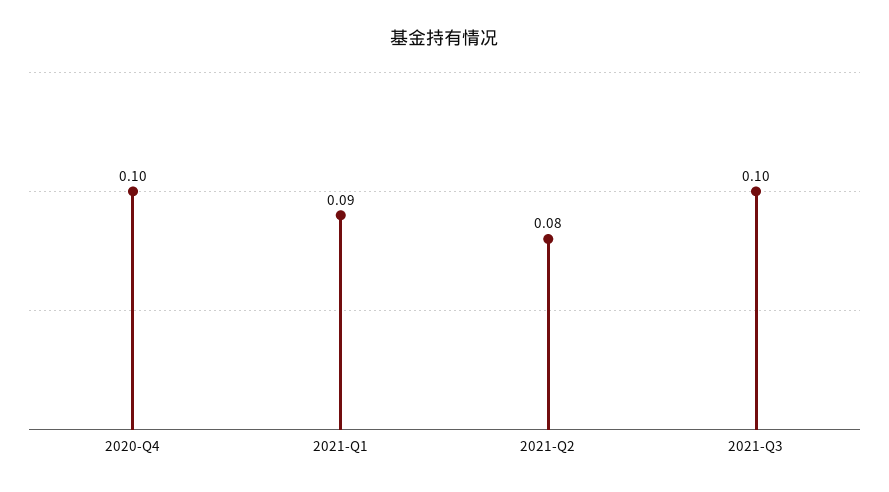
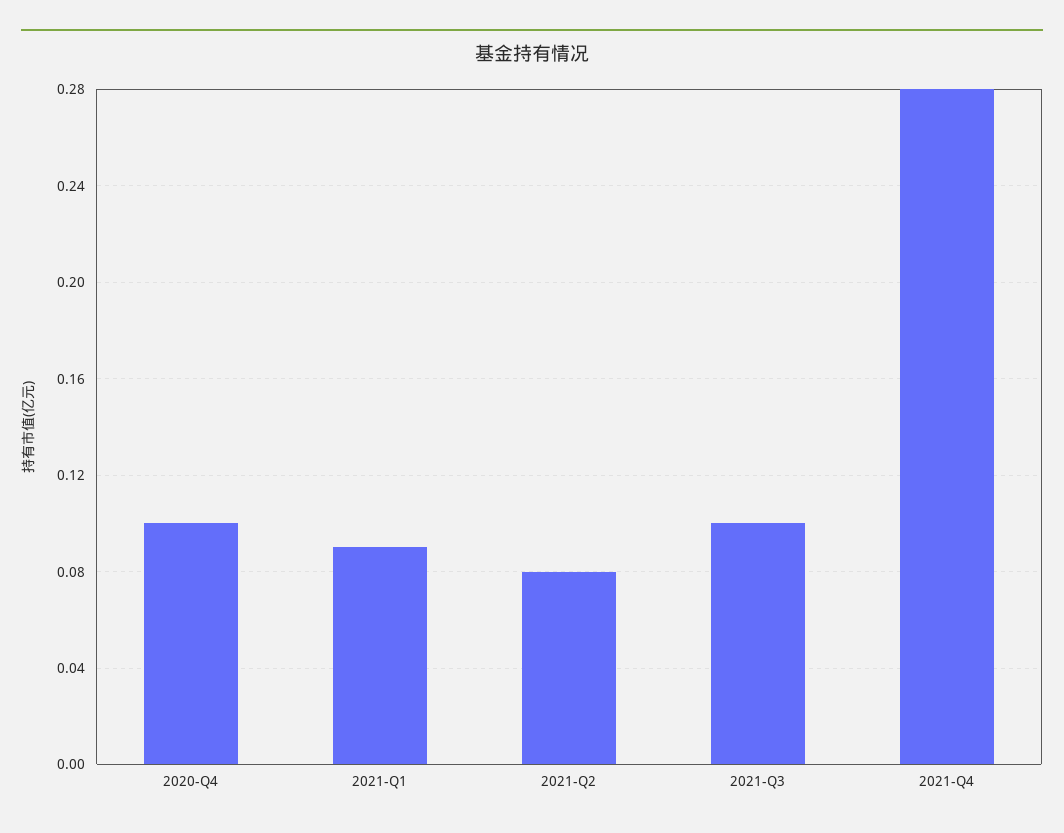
2021-Q4: none -> 0.28

